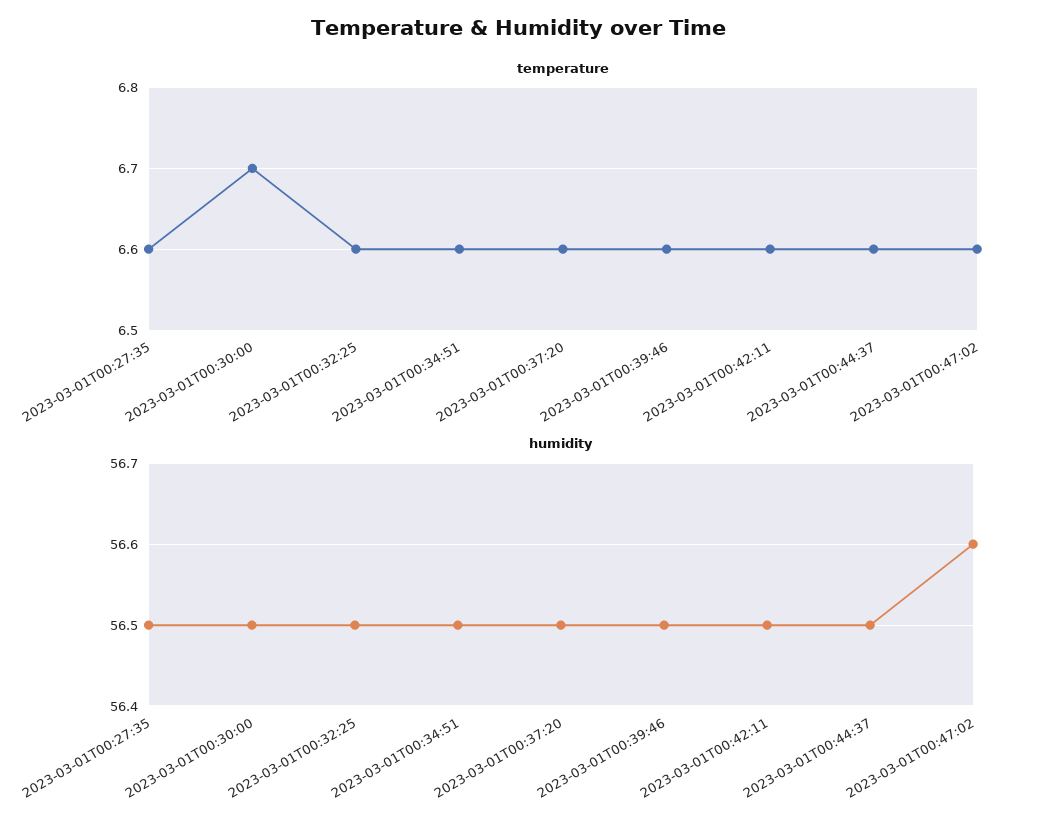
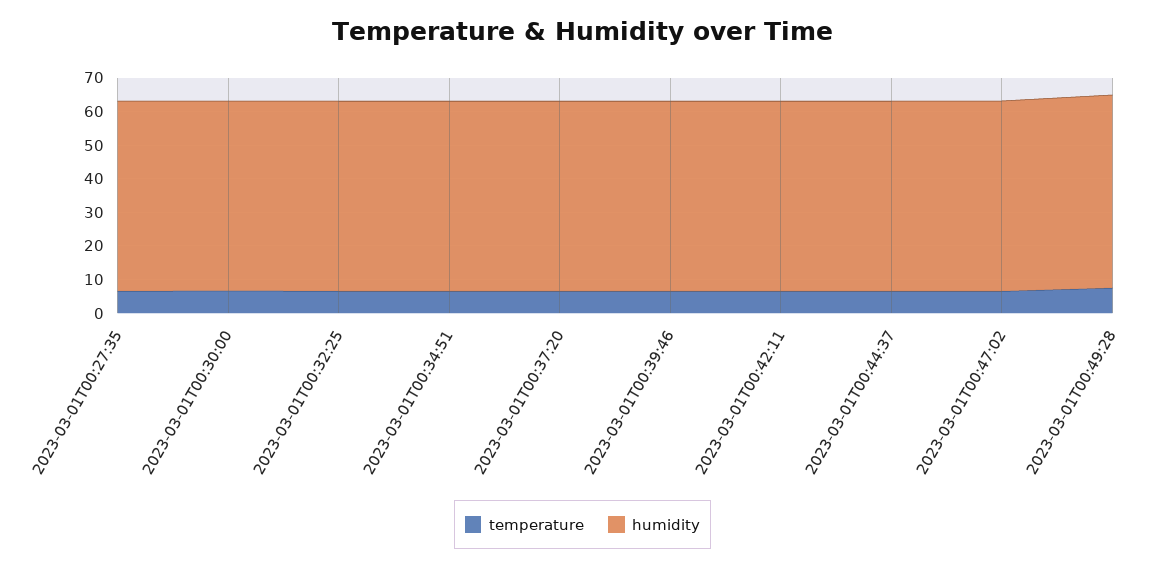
temperature, 2023-03-01T00:49:28: none -> 7.5
humidity, 2023-03-01T00:49:28: none -> 57.5

